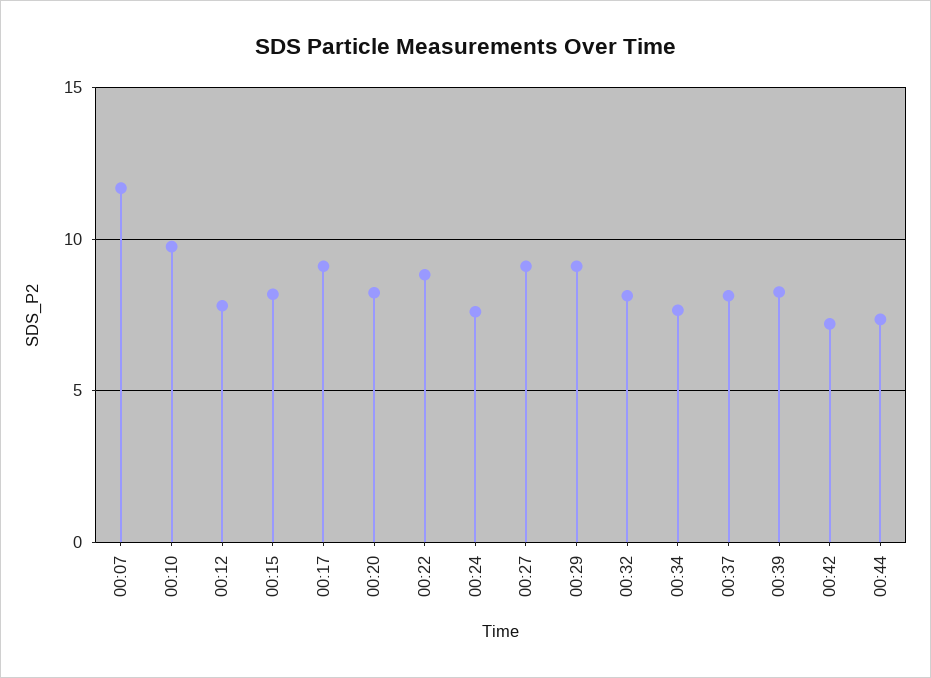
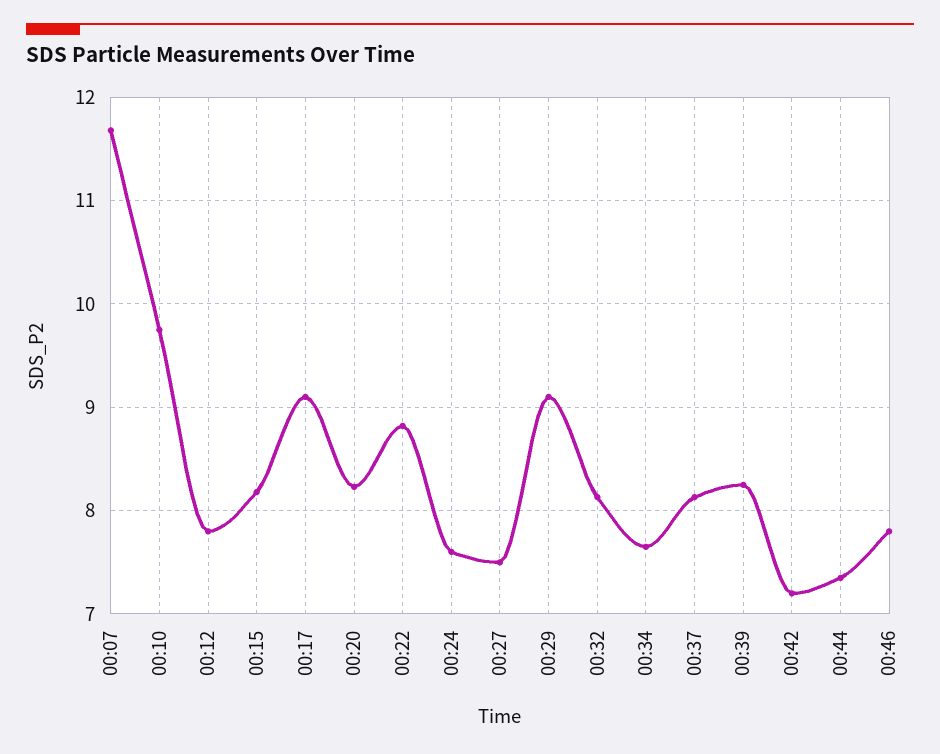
00:27: 9 -> 7.5
00:46: none -> 7.8

